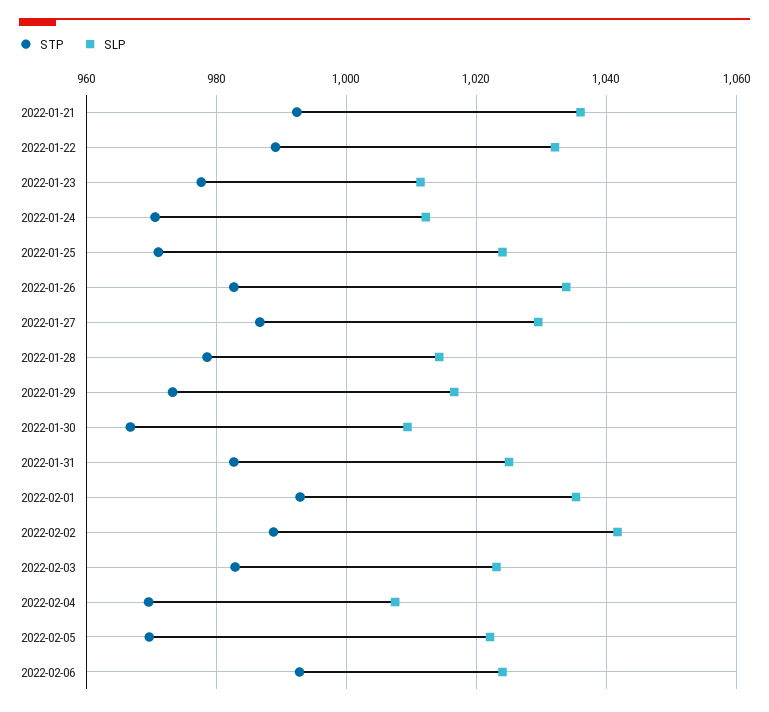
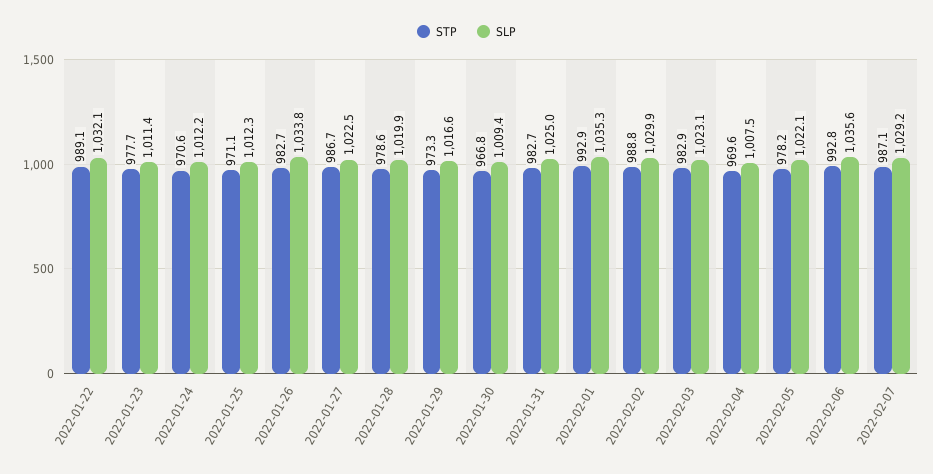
STP, 2022-01-21: 992 -> none
SLP, 2022-01-21: 1036 -> none
SLP, 2022-01-25: 1024 -> 1012.3
SLP, 2022-01-27: 1030 -> 1022.5
SLP, 2022-01-28: 1014 -> 1019.9
SLP, 2022-02-02: 1042 -> 1029.9
STP, 2022-02-05: 970 -> 978.2
SLP, 2022-02-06: 1024 -> 1035.6
STP, 2022-02-07: none -> 987.1
SLP, 2022-02-07: none -> 1029.2

